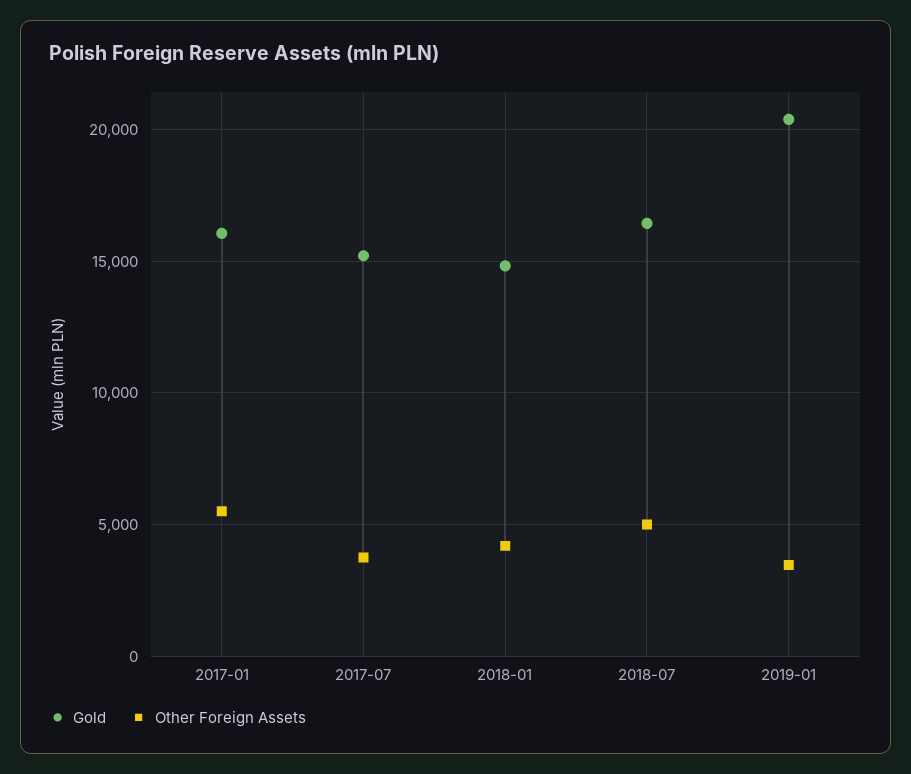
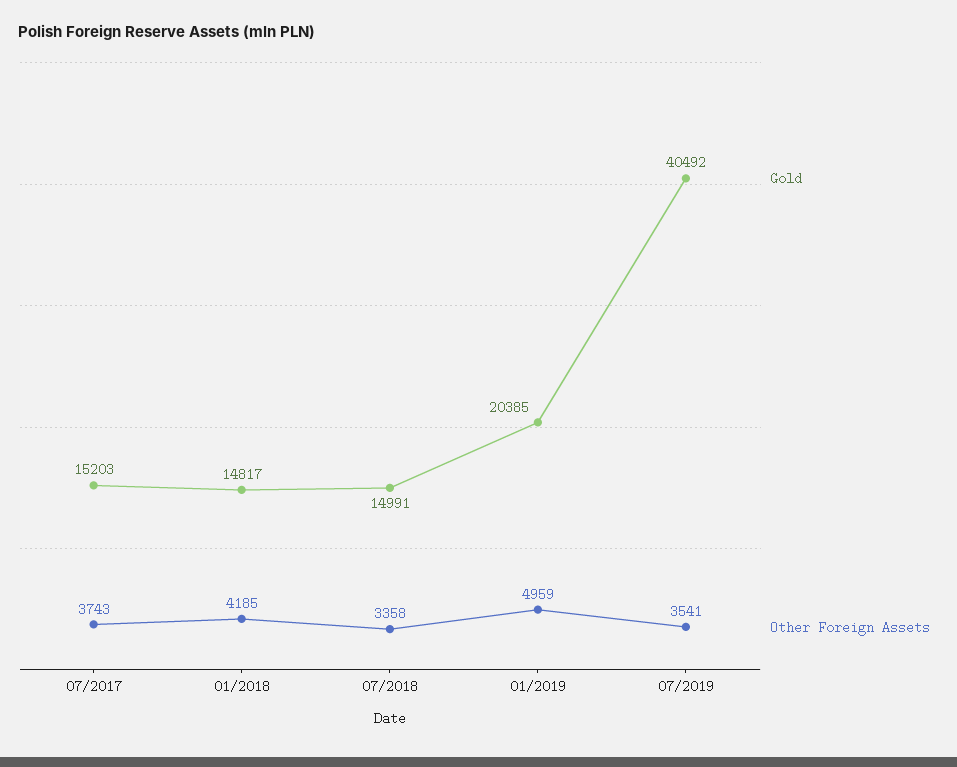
Gold, 2017-01: 16000 -> none
Other Foreign Assets, 2017-01: 5500 -> none
Gold, 2018-07: 16500 -> 14991
Other Foreign Assets, 2018-07: 5000 -> 3358
Other Foreign Assets, 2019-01: 3500 -> 4959
Gold, 07/2019: none -> 40492
Other Foreign Assets, 07/2019: none -> 3541

